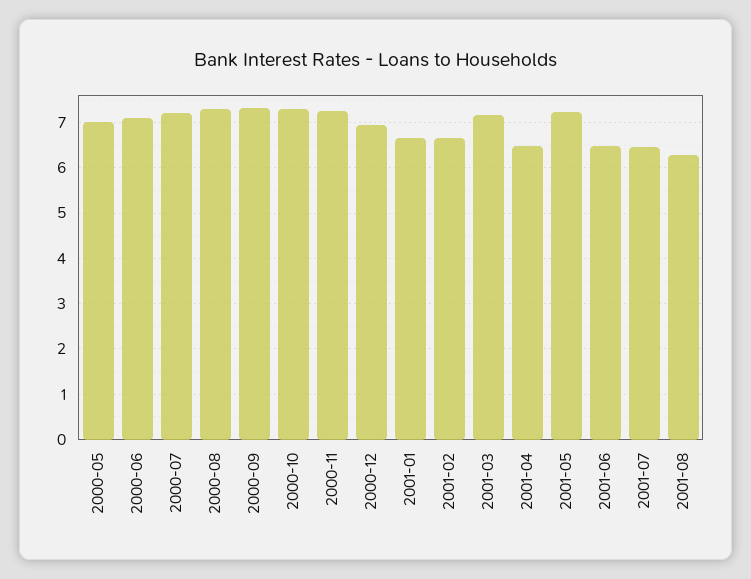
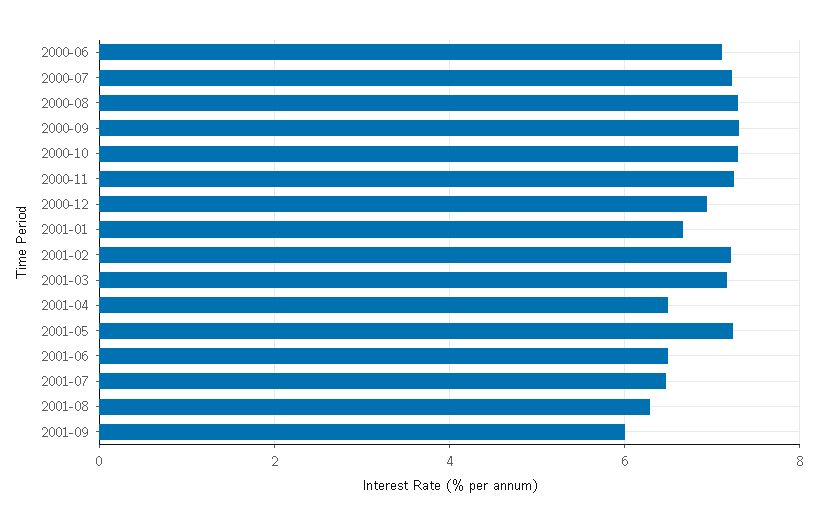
2000-05: 7 -> none
2001-02: 6.6 -> 7.2
2001-09: none -> 6

